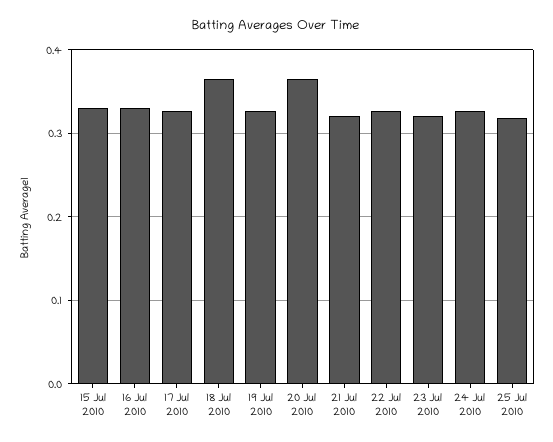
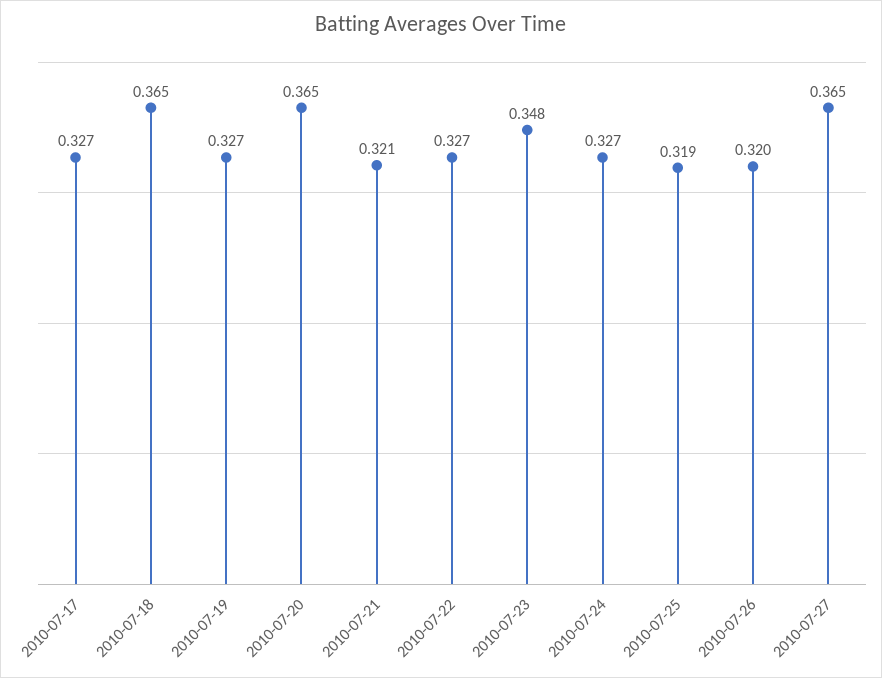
15 Jul 2010: 0.33 -> none
16 Jul 2010: 0.33 -> none
23 Jul 2010: 0.32 -> 0.348
2010-07-26: none -> 0.32
2010-07-27: none -> 0.365

